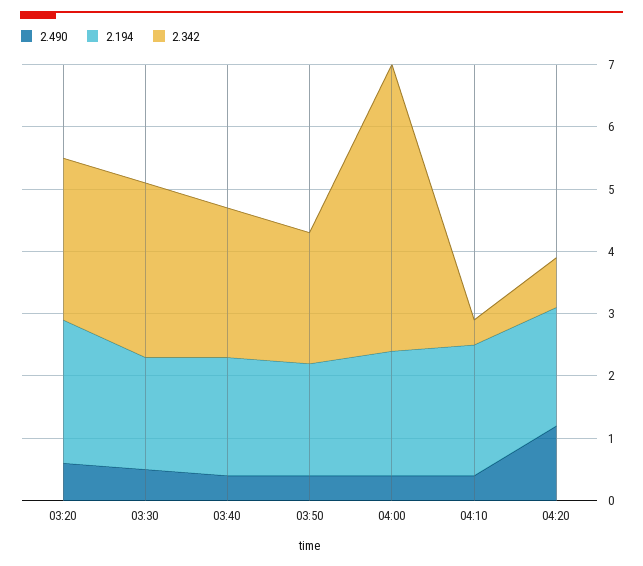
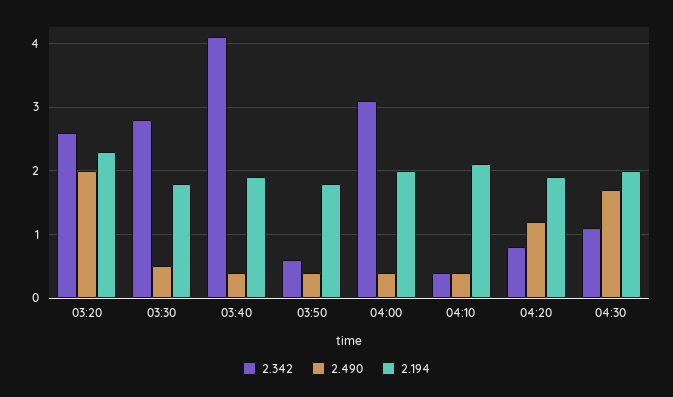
2.490, 03:20: 0.5 -> 2
2.342, 03:40: 2.5 -> 4.1
2.342, 03:50: 2 -> 0.6
2.342, 04:00: 4.5 -> 3.1
2.342, 04:30: none -> 1.1
2.490, 04:30: none -> 1.7
2.194, 04:30: none -> 2

